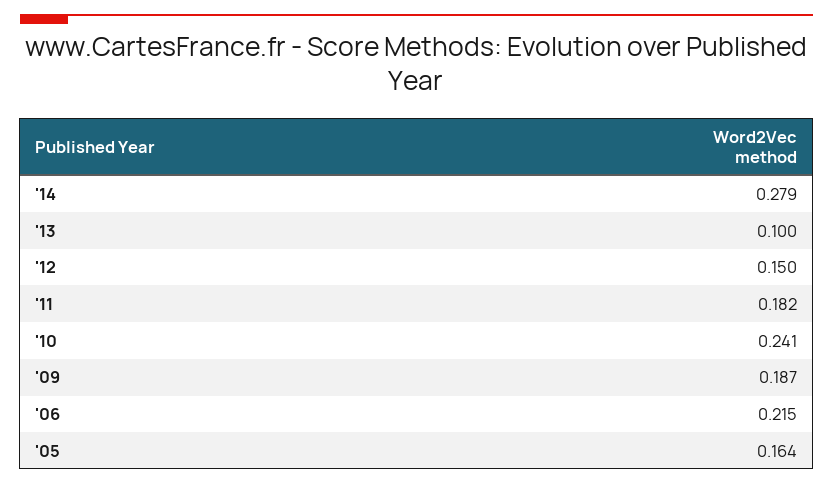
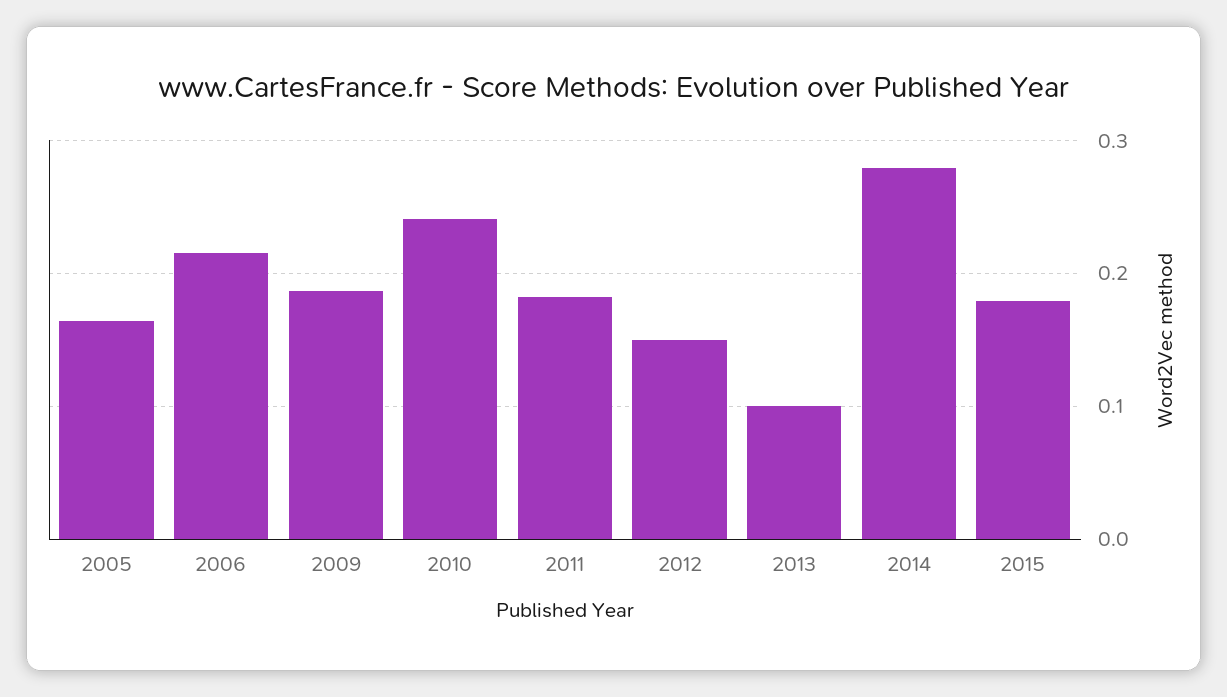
2015: none -> 0.18

